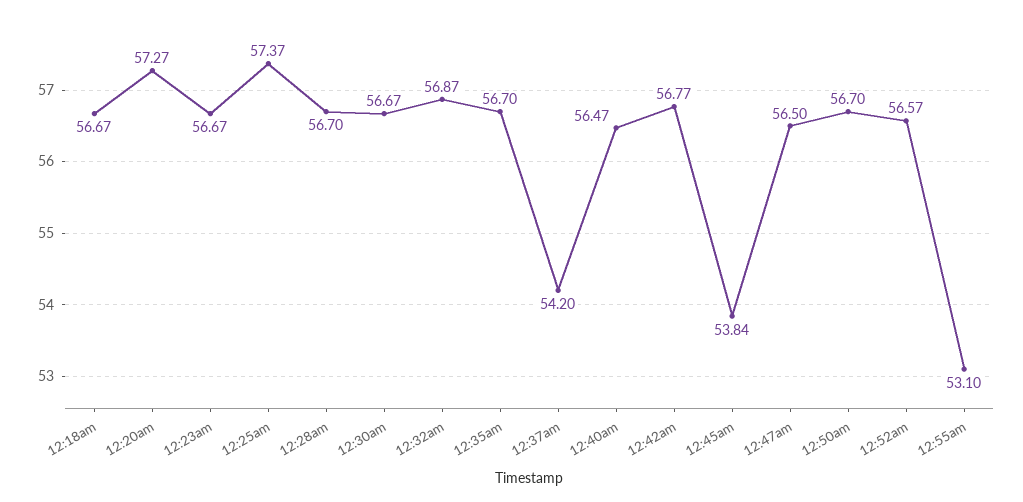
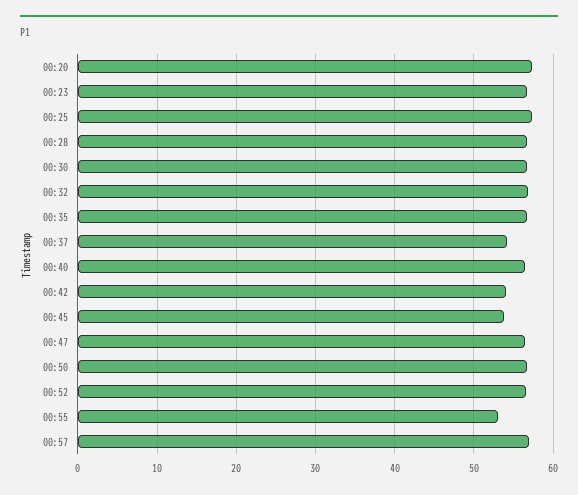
12:18am: 56.67 -> none
12:42am: 56.77 -> 54
00:57: none -> 57

